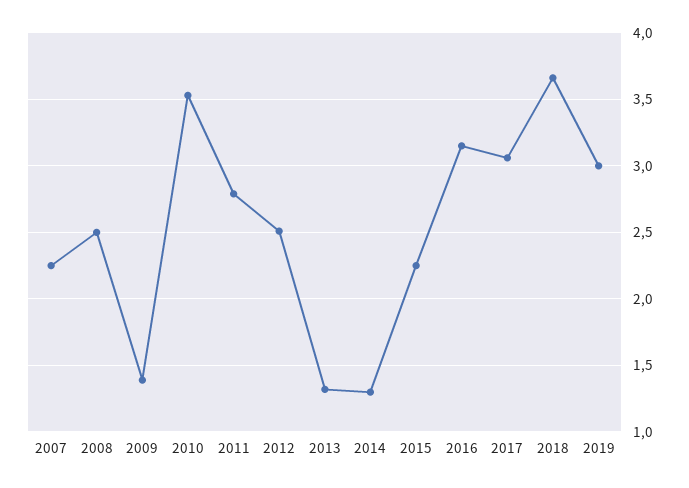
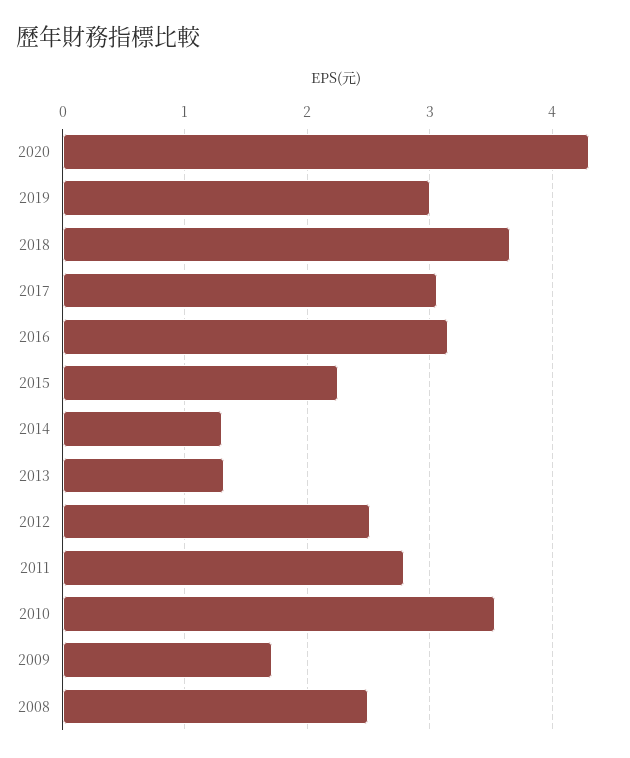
2007: 2.25 -> none
2009: 1.4 -> 1.7
2020: none -> 4.3

